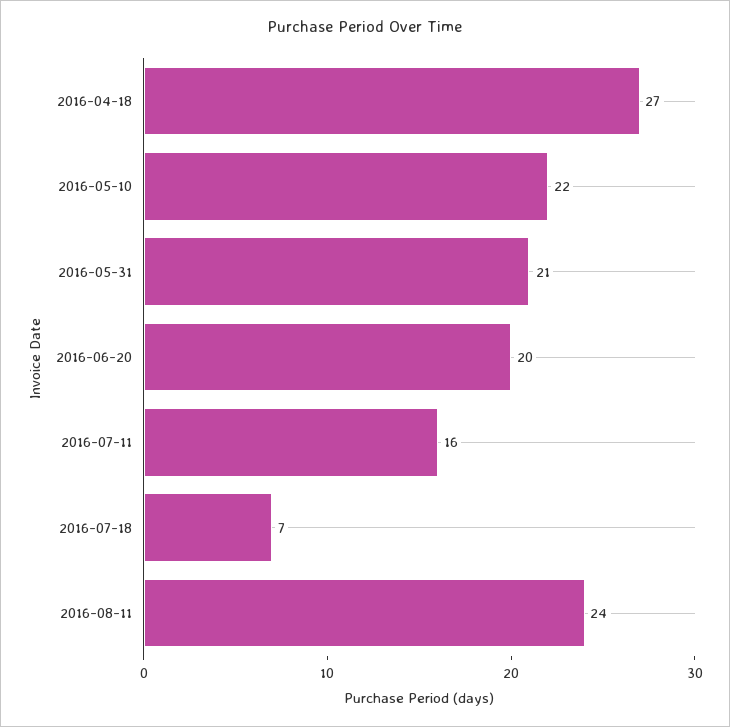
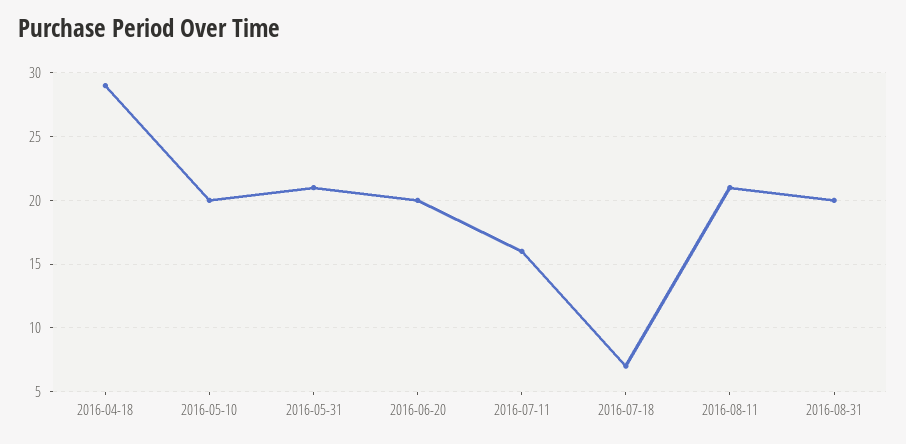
2016-04-18: 27 -> 29
2016-05-10: 22 -> 20
2016-08-11: 24 -> 21
2016-08-31: none -> 20

